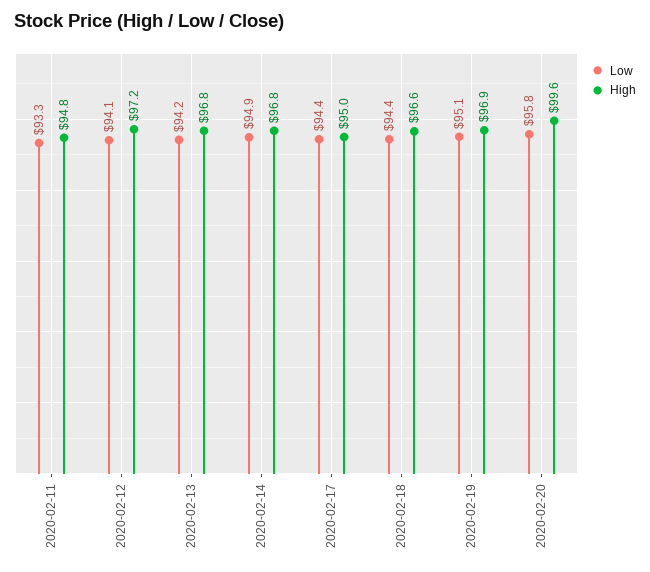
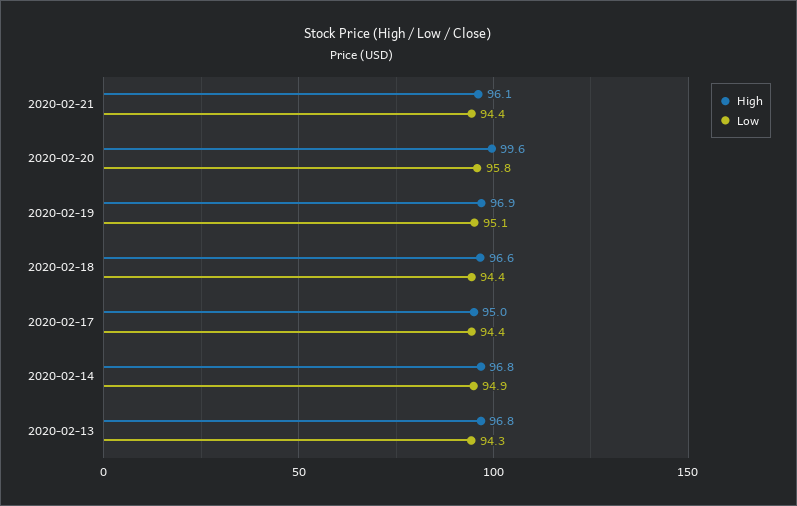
Low, 2020-02-11: 93.3 -> none
High, 2020-02-11: 94.8 -> none
Low, 2020-02-12: 94.1 -> none
High, 2020-02-12: 97.2 -> none
Low, 2020-02-13: 94.2 -> 94.3
High, 2020-02-21: none -> 96.1
Low, 2020-02-21: none -> 94.4

